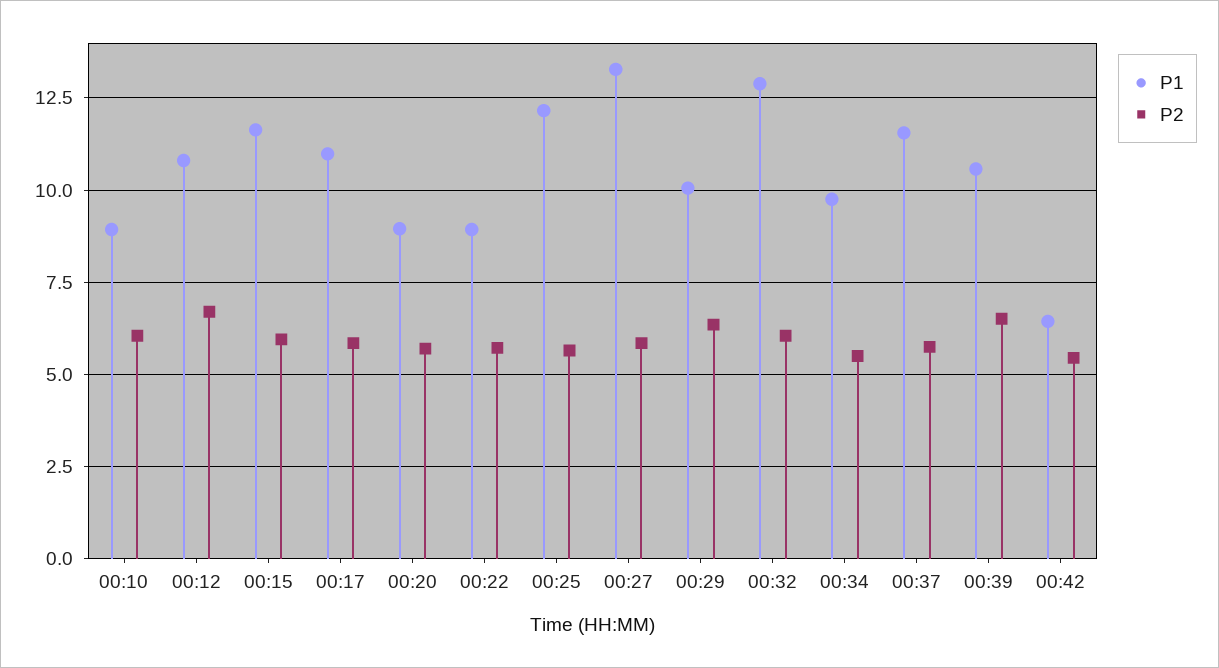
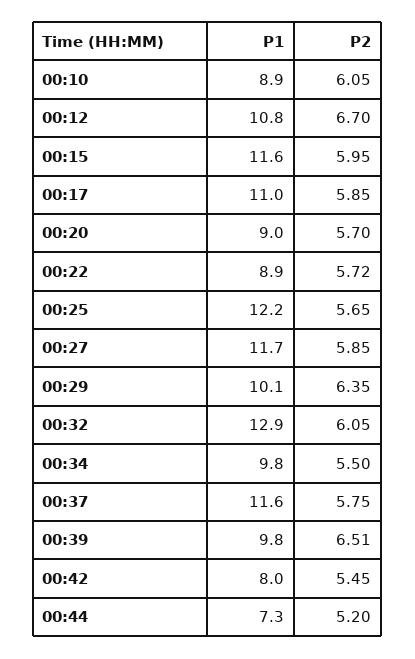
P1, 00:27: 13.25 -> 11.7
P1, 00:39: 10.5 -> 9.8
P1, 00:42: 6.5 -> 8
P1, 00:44: none -> 7.3
P2, 00:44: none -> 5.2

